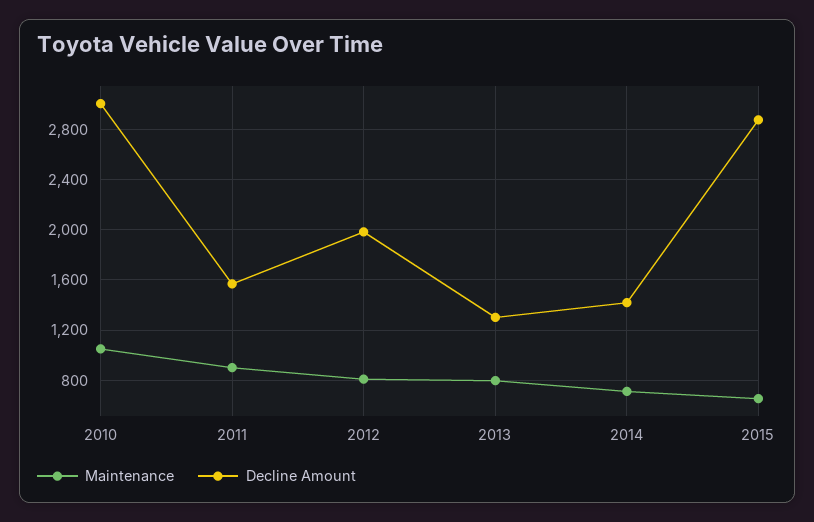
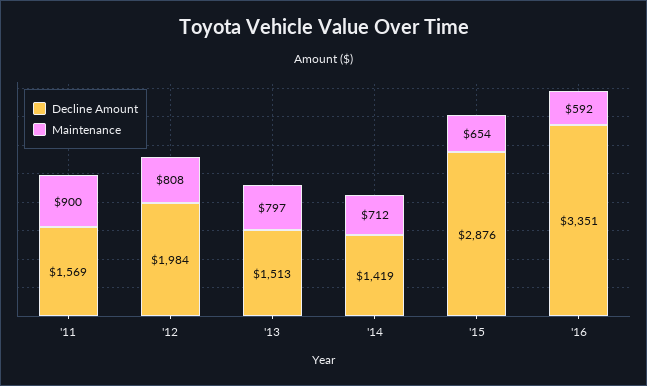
Maintenance, 2010: 1050 -> none
Decline Amount, 2010: 3000 -> none
Decline Amount, 2013: 1300 -> 1513
Decline Amount, '16: none -> 3351
Maintenance, '16: none -> 592

